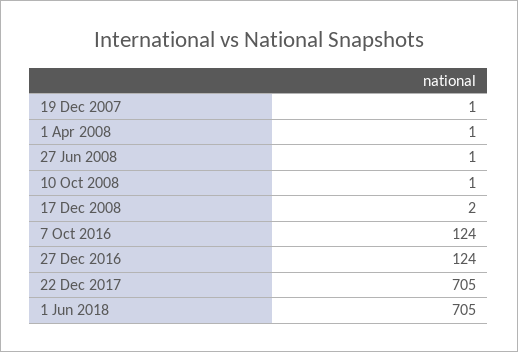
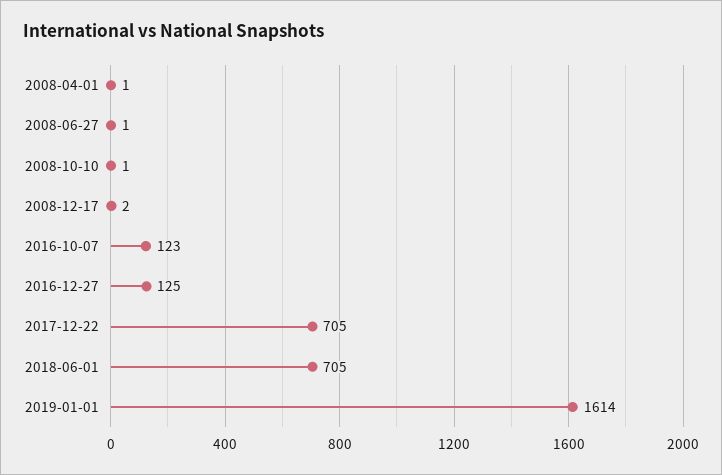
19 Dec 2007: 1 -> none
7 Oct 2016: 124 -> 123
27 Dec 2016: 124 -> 125
2019-01-01: none -> 1614

